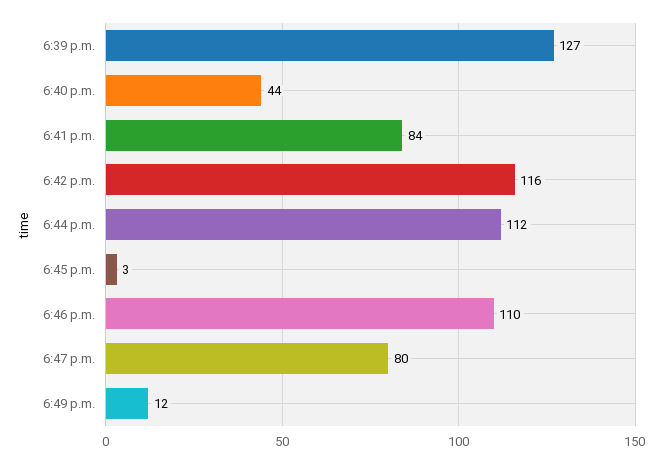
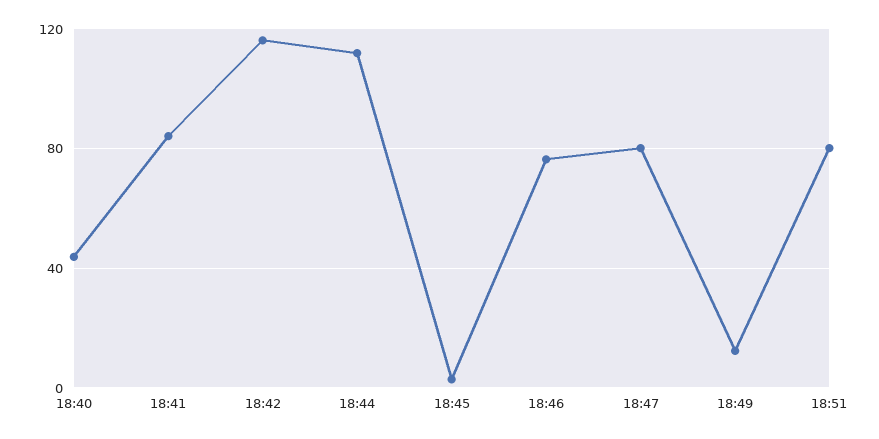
6:39 p.m.: 127 -> none
6:46 p.m.: 110 -> 75
18:51: none -> 80

